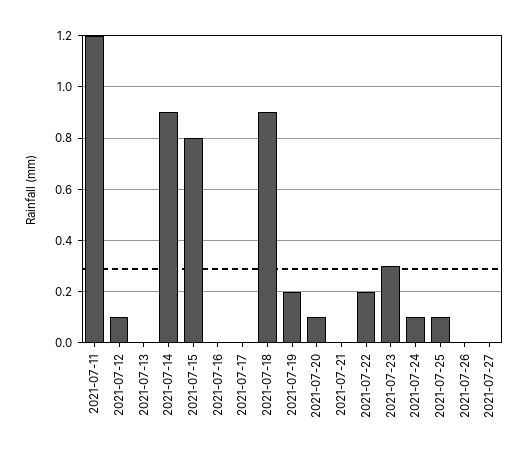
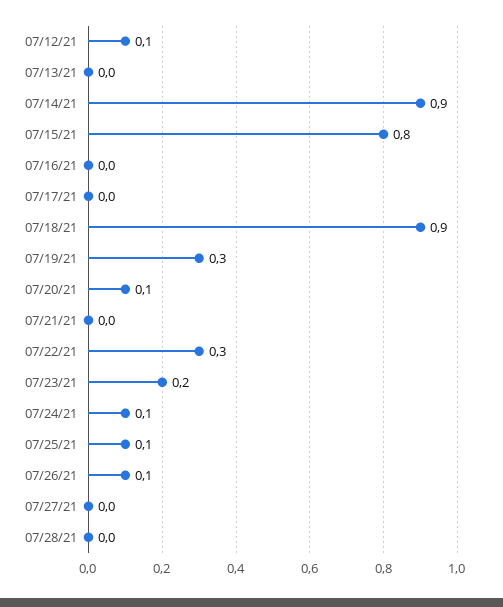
2021-07-11: 1.2 -> none
2021-07-19: 0.2 -> 0.3
2021-07-22: 0.2 -> 0.3
2021-07-23: 0.3 -> 0.2
2021-07-26: 0 -> 0.1
07/28/21: none -> 0

